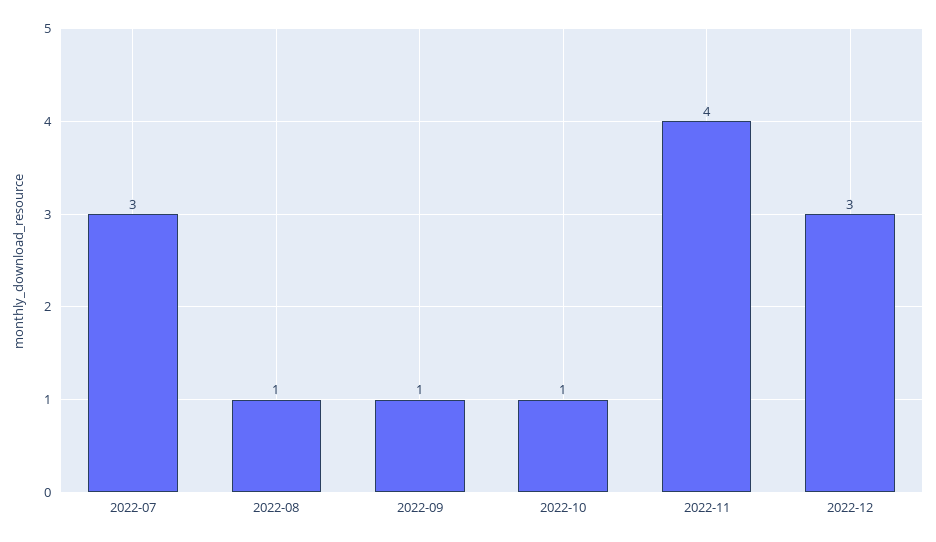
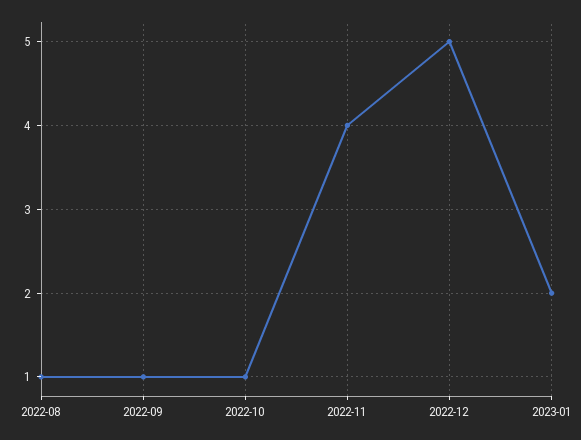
2022-07: 3 -> none
2022-12: 3 -> 5
2023-01: none -> 2

